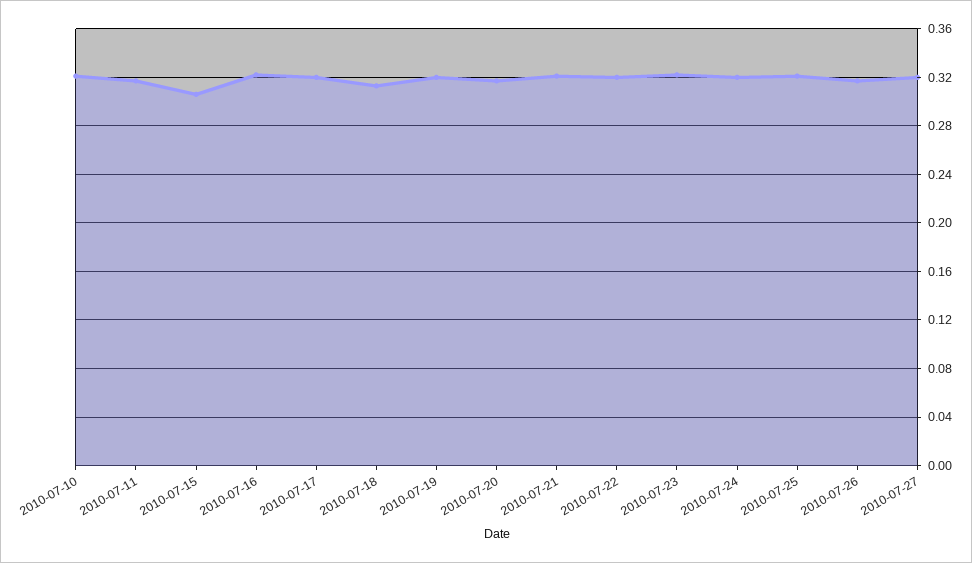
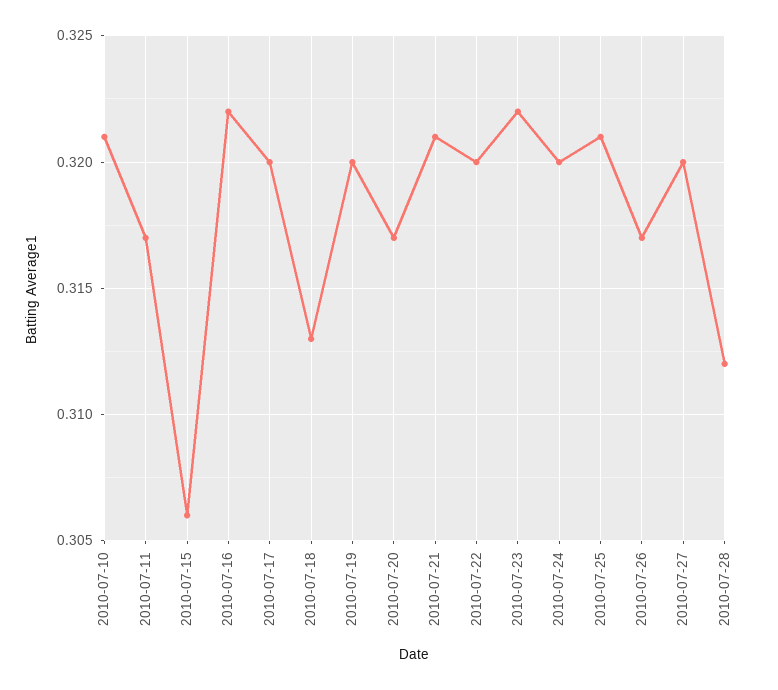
2010-07-28: none -> 0.312

